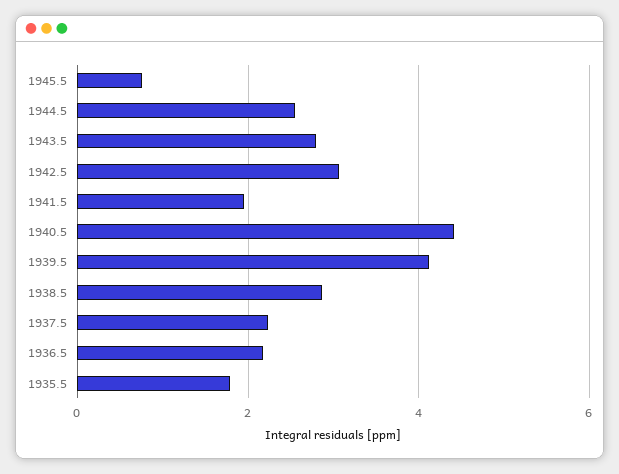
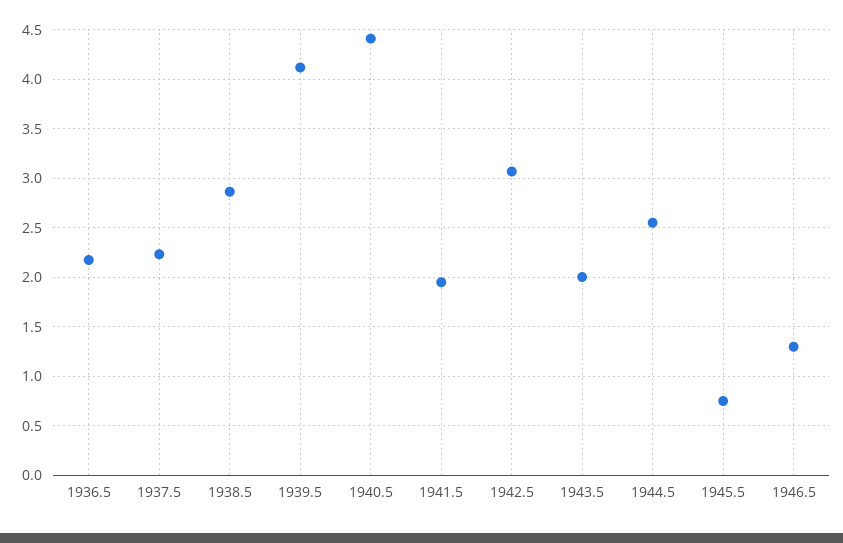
1943.5: 2.8 -> 2
1935.5: 1.8 -> none
1946.5: none -> 1.3

